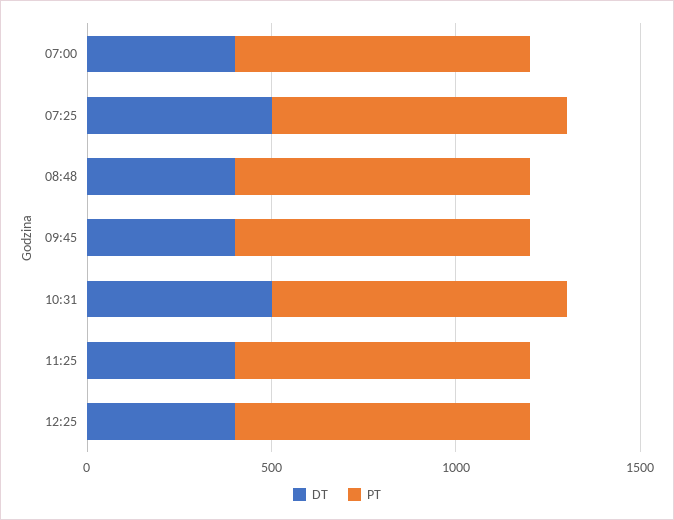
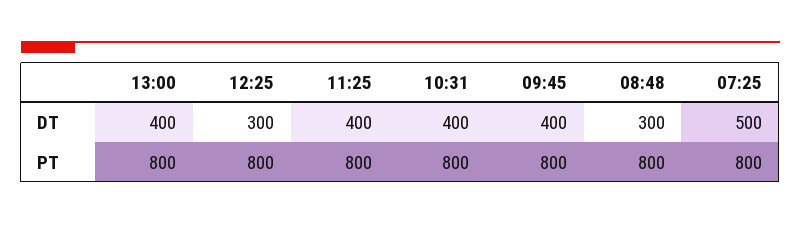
DT, 07:00: 400 -> none
PT, 07:00: 800 -> none
DT, 08:48: 400 -> 300
DT, 10:31: 500 -> 400
DT, 12:25: 400 -> 300
DT, 13:00: none -> 400
PT, 13:00: none -> 800

